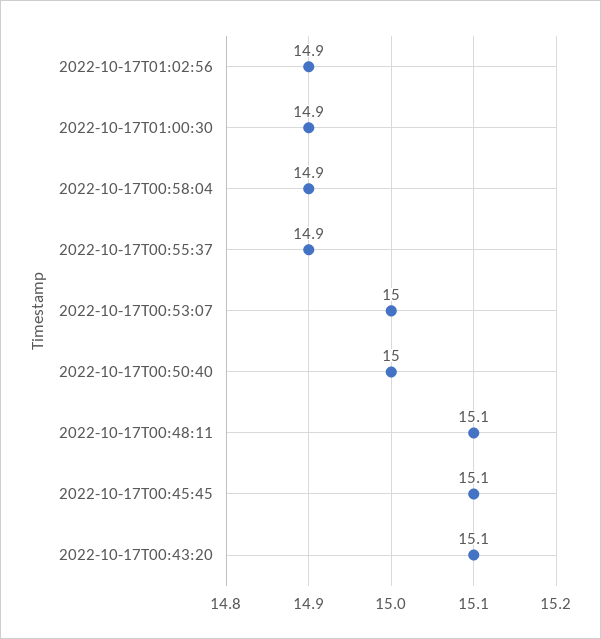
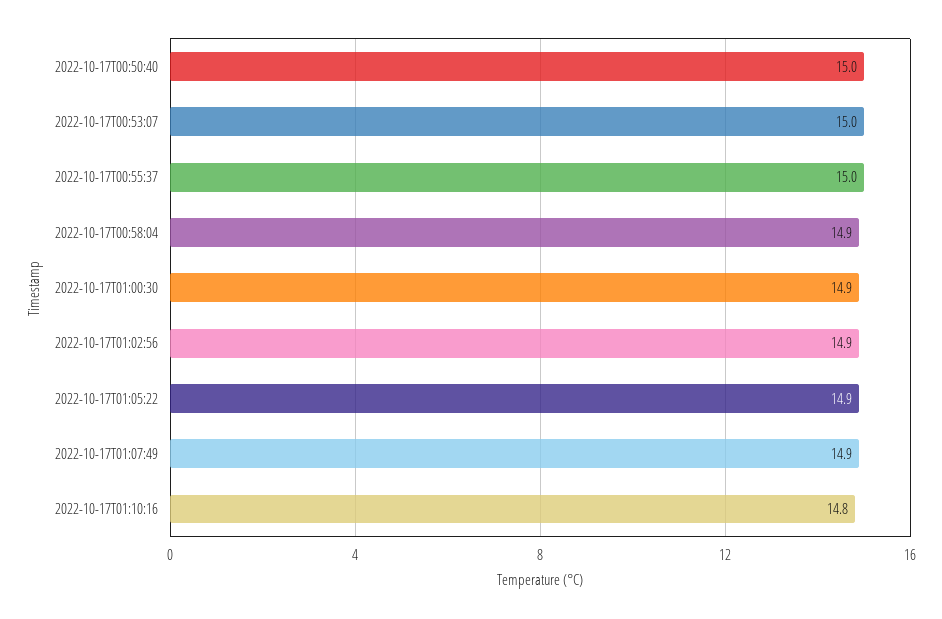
2022-10-17T00:55:37: 14.9 -> 15
2022-10-17T00:48:11: 15.1 -> none
2022-10-17T00:45:45: 15.1 -> none
2022-10-17T00:43:20: 15.1 -> none
2022-10-17T01:05:22: none -> 14.9
2022-10-17T01:07:49: none -> 14.9
2022-10-17T01:10:16: none -> 14.8

